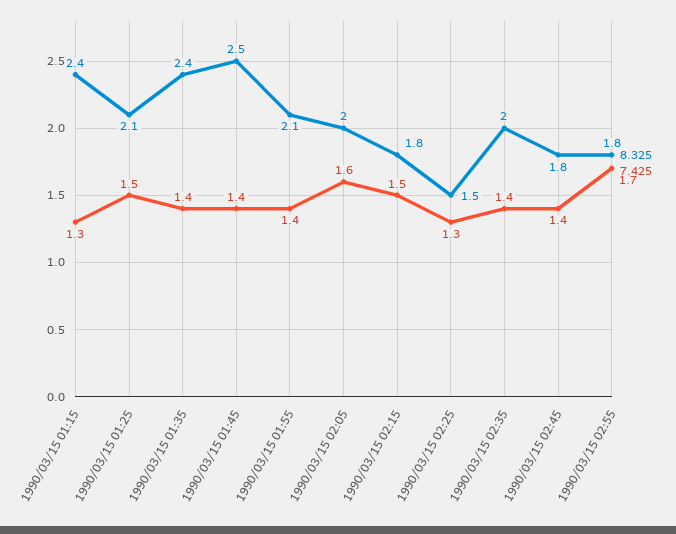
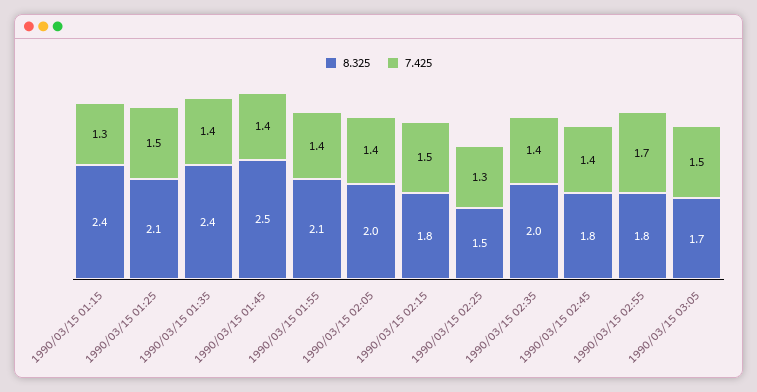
7.425, 1990/03/15 02:05: 1.6 -> 1.4
8.325, 1990/03/15 03:05: none -> 1.7
7.425, 1990/03/15 03:05: none -> 1.5

